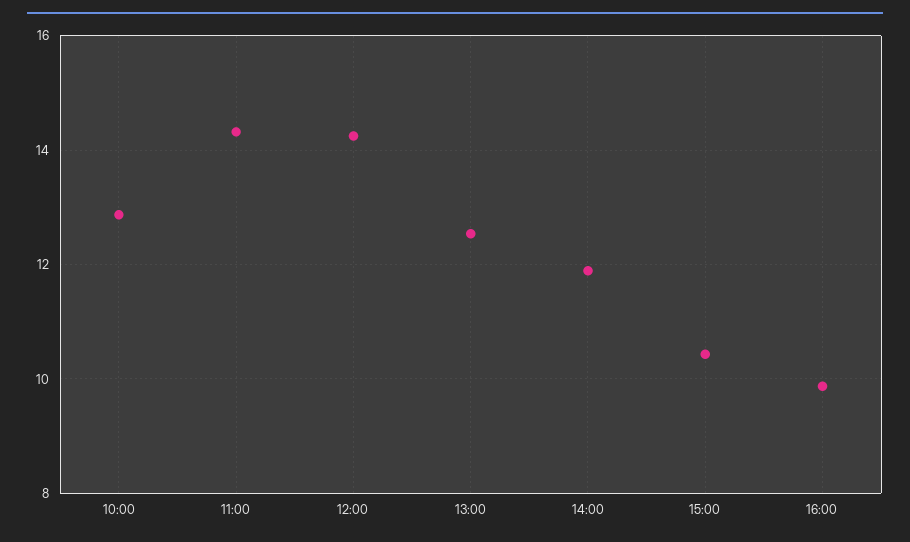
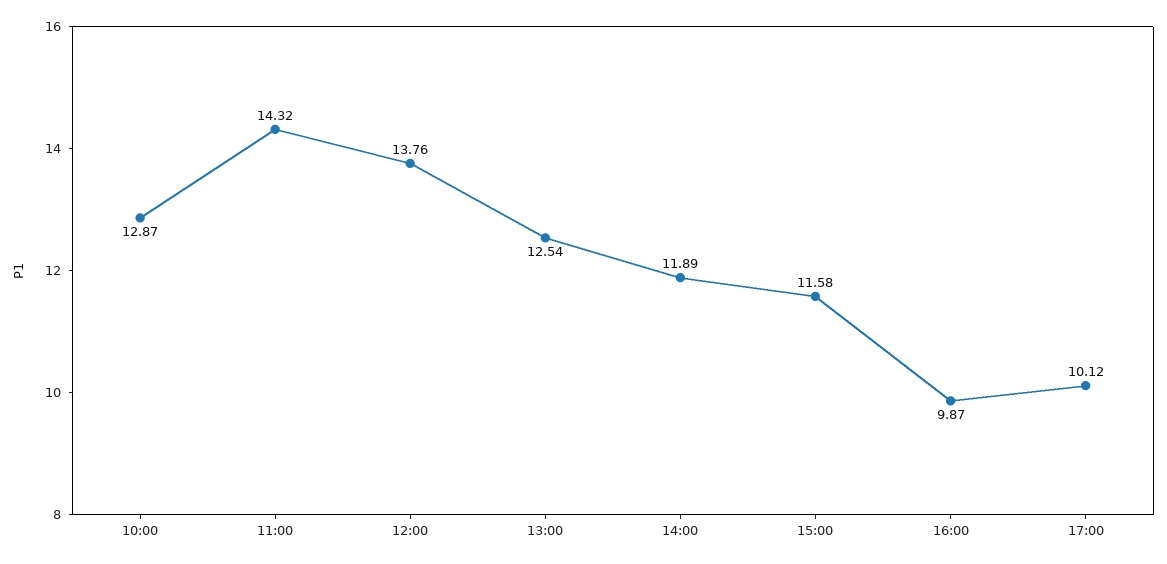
12:00: 14.2 -> 13.76
15:00: 10.4 -> 11.58
17:00: none -> 10.12

